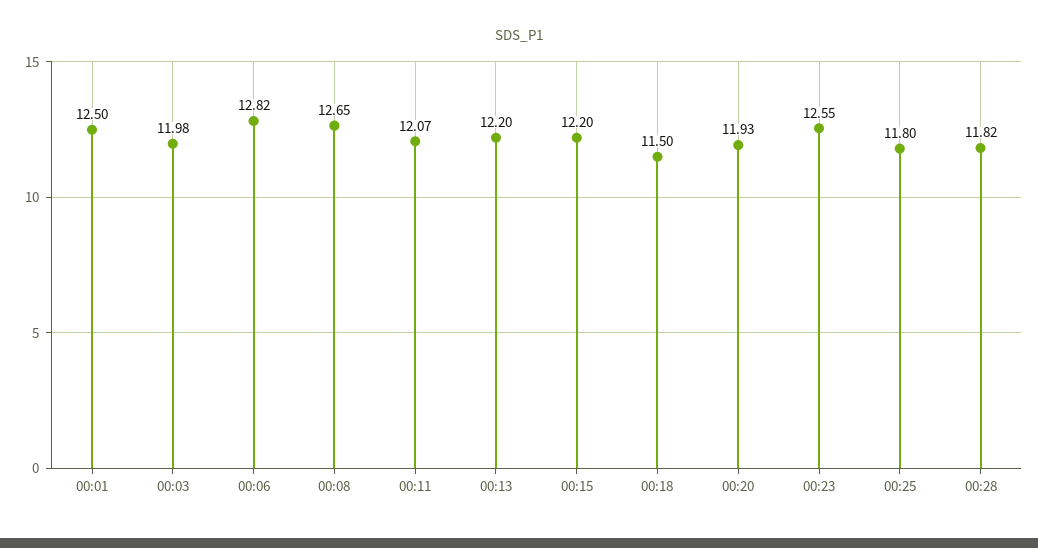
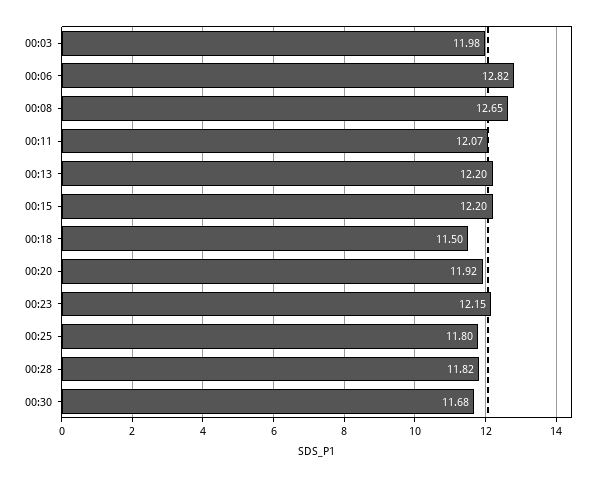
00:01: 12.5 -> none
00:20: 11.93 -> 11.92
00:23: 12.55 -> 12.15
00:30: none -> 11.68

